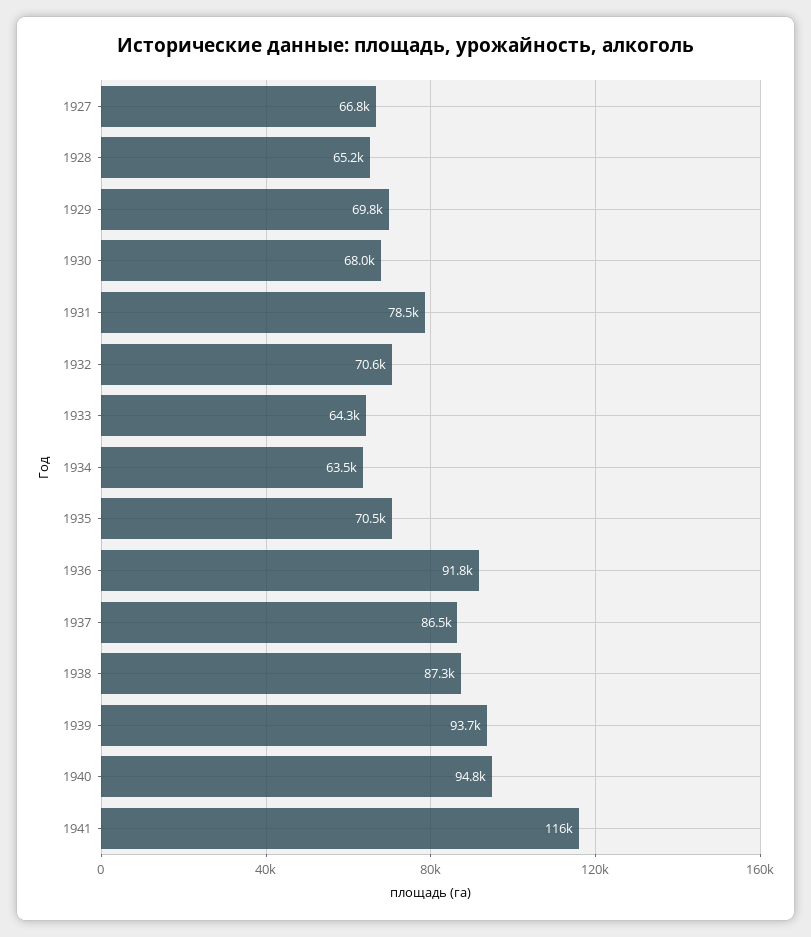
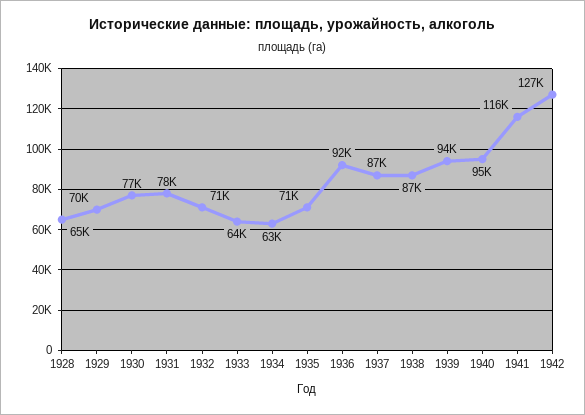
1927: 66800 -> none
1930: 68000 -> 77000
1942: none -> 127000

